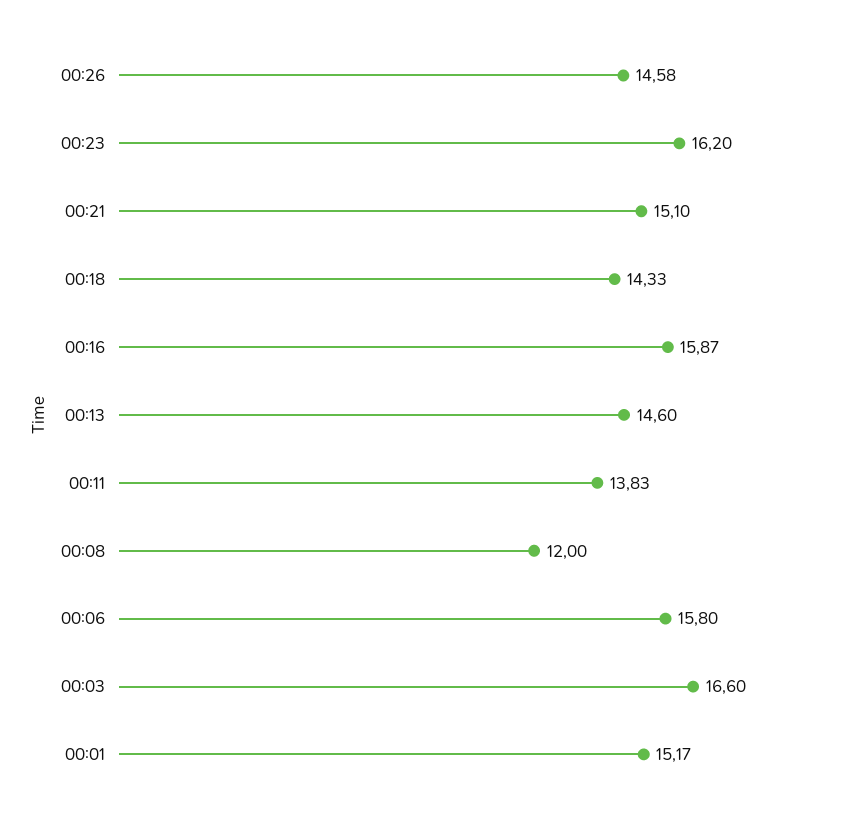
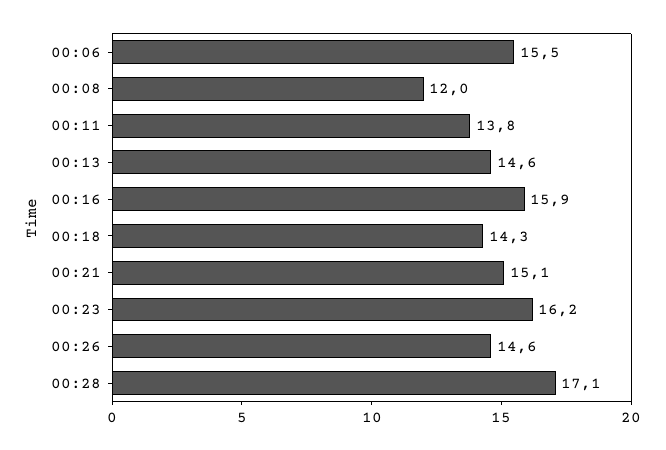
00:06: 15.8 -> 15.5
00:03: 16.6 -> none
00:01: 15.17 -> none
00:28: none -> 17.1

